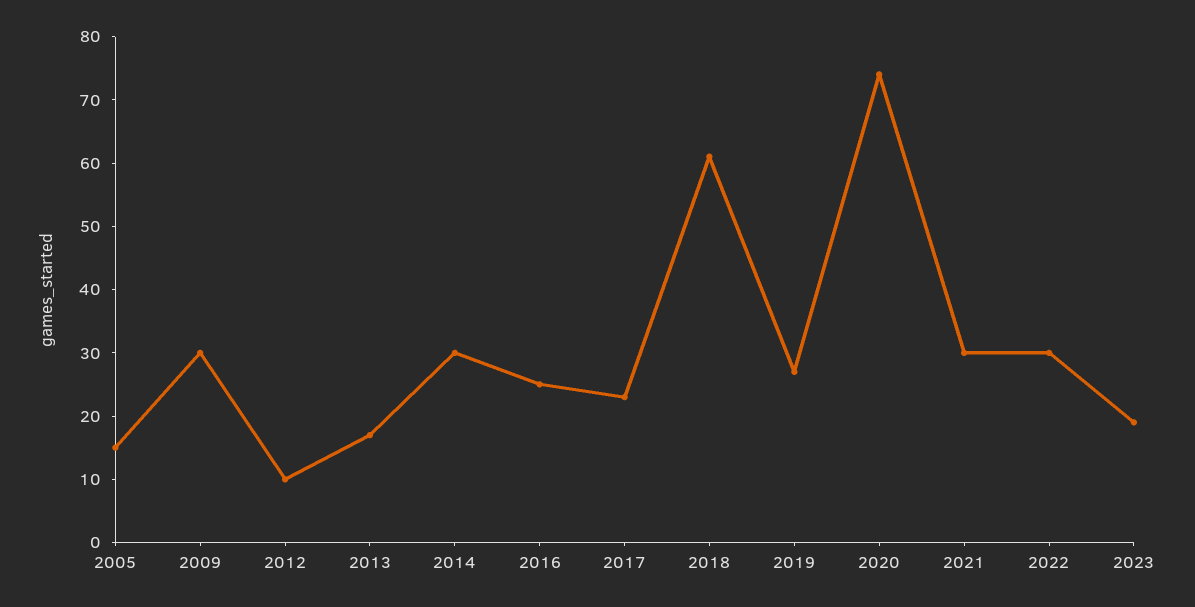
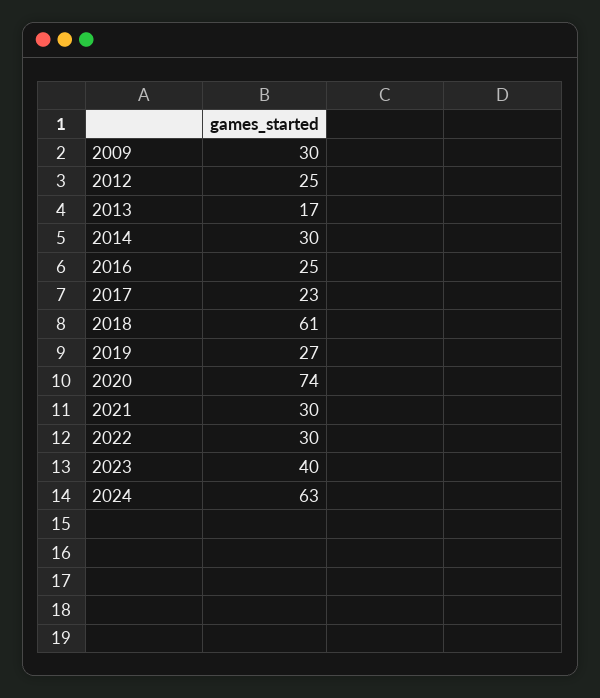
2005: 15 -> none
2012: 10 -> 25
2023: 20 -> 40
2024: none -> 63

